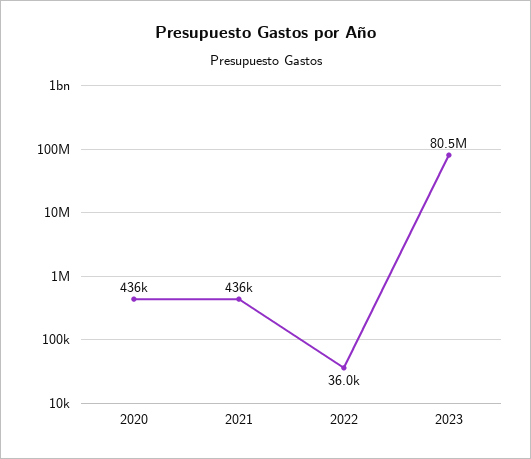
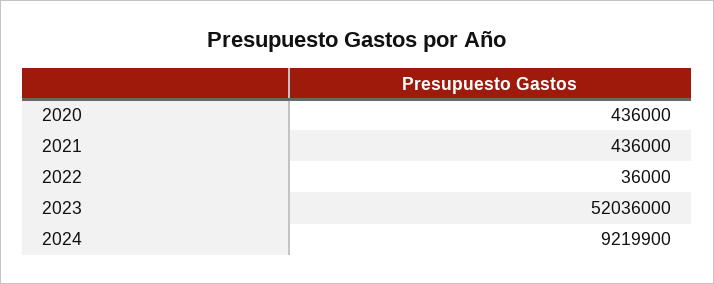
2023: 80500000 -> 52036000
2024: none -> 9219900

